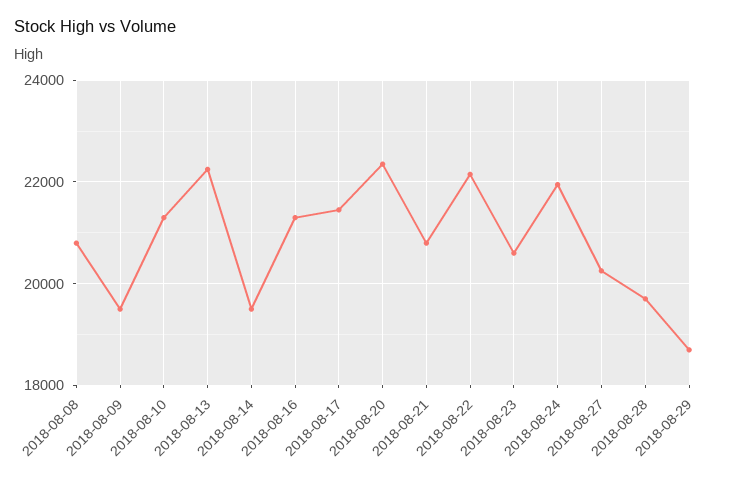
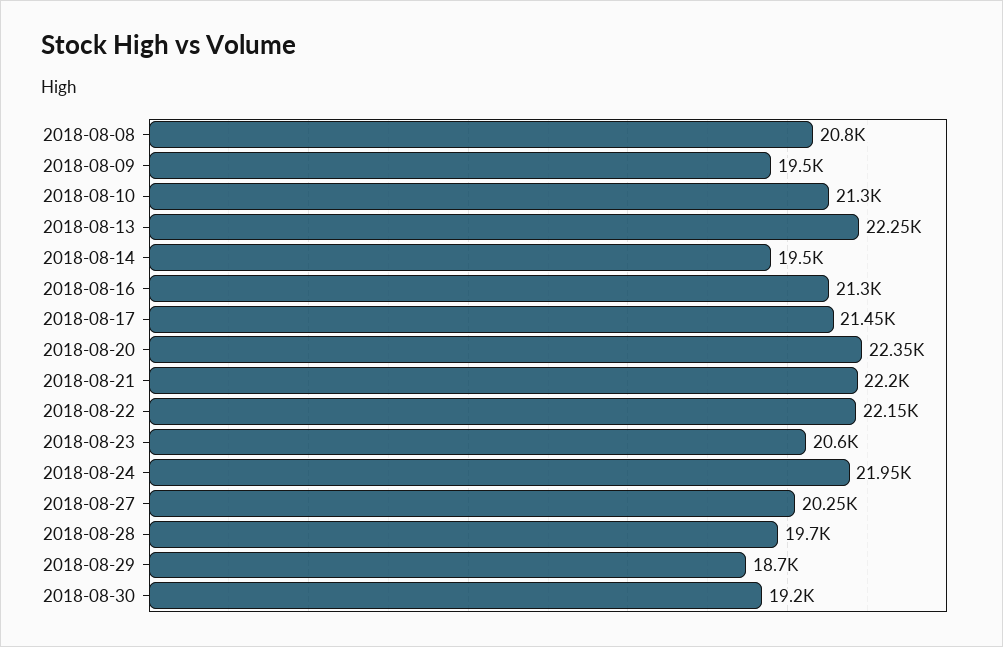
2018-08-21: 20800 -> 22200
2018-08-30: none -> 19200

